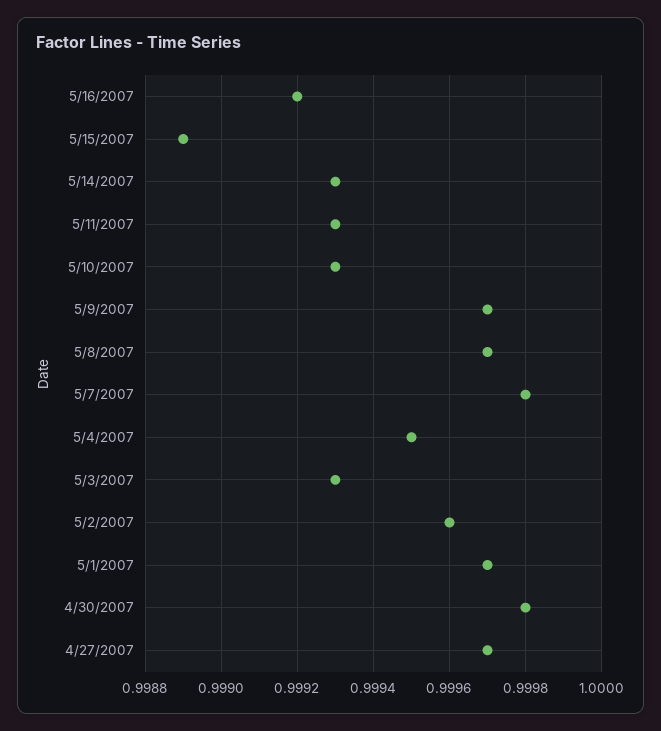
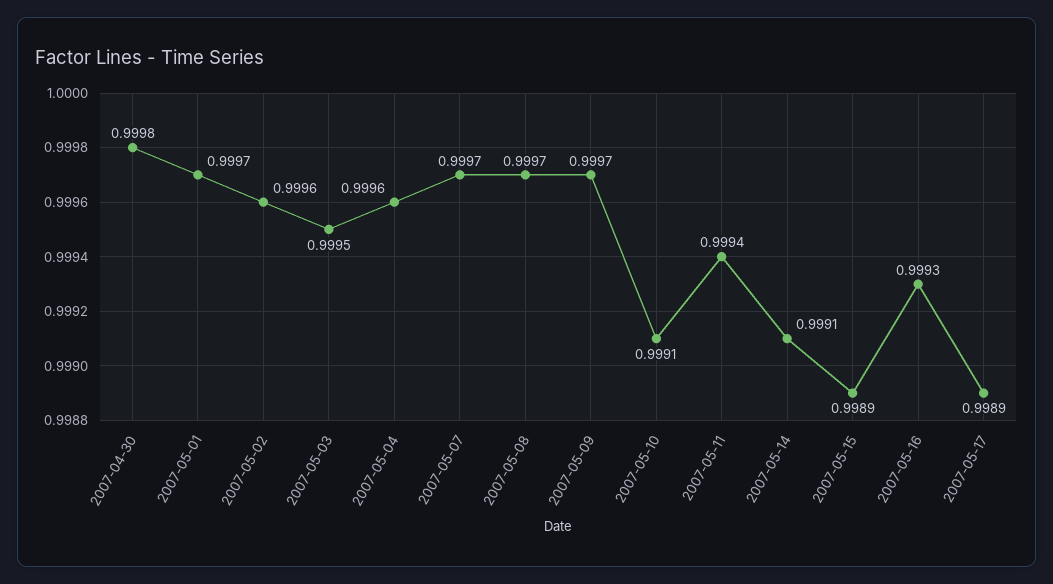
5/16/2007: 0.9992 -> 0.9993
5/14/2007: 0.9993 -> 0.9991
5/11/2007: 0.9993 -> 0.9994
5/10/2007: 0.9993 -> 0.9991
5/7/2007: 0.9998 -> 0.9997
5/4/2007: 0.9995 -> 0.9996
5/3/2007: 0.9993 -> 0.9995
4/27/2007: 0.9997 -> none
2007-05-17: none -> 0.9989

